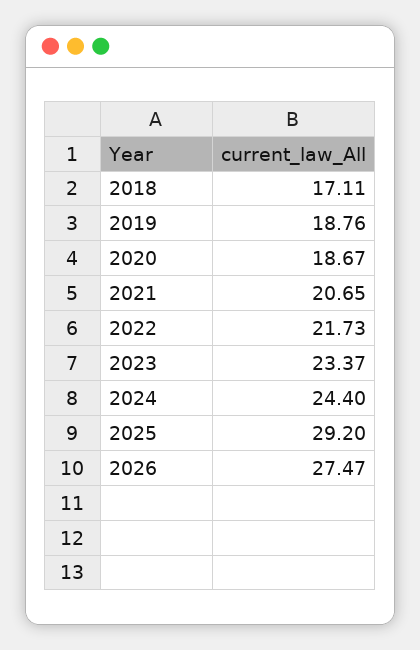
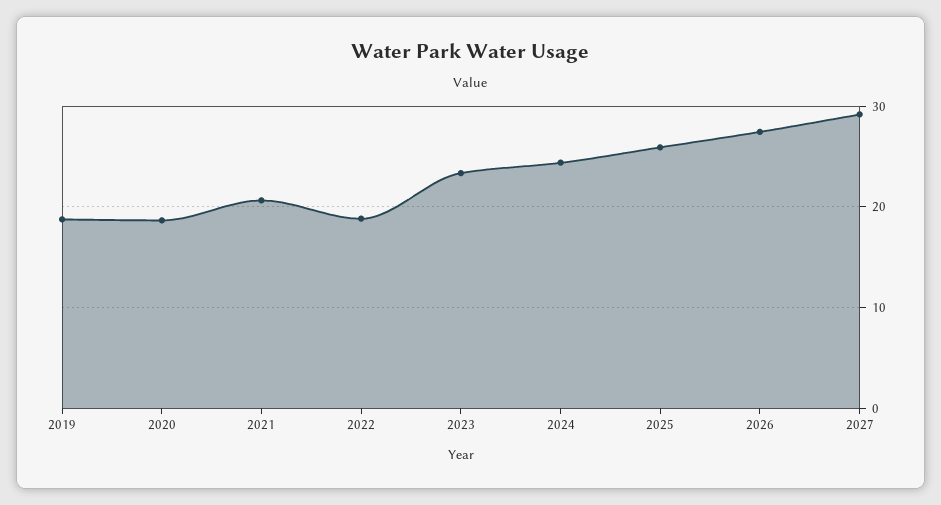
2018: 17.11 -> none
2022: 21.73 -> 19
2025: 29.2 -> 26
2027: none -> 29

